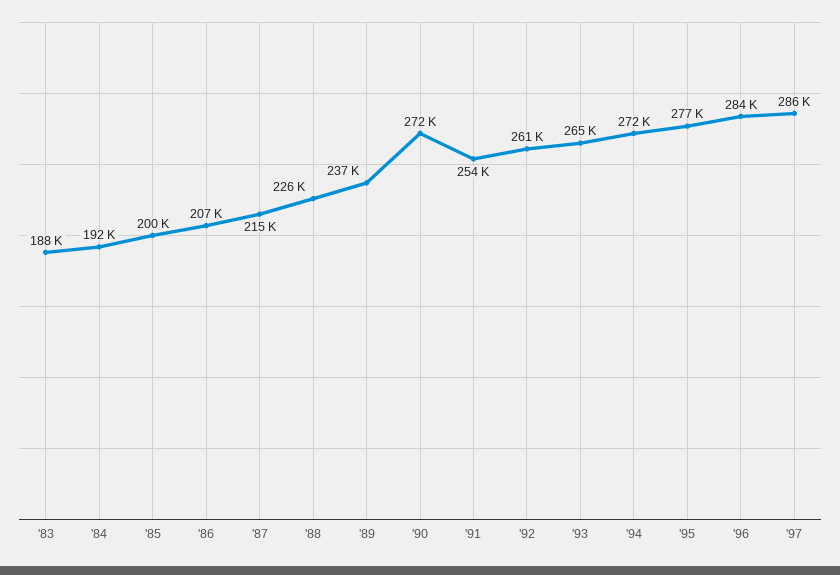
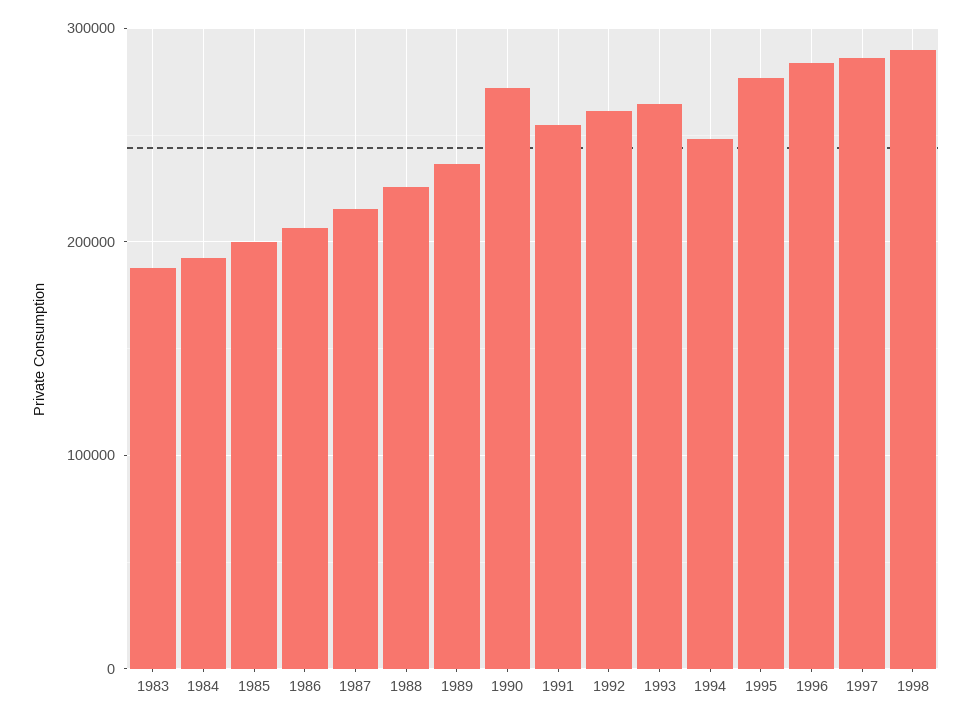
'94: 272000 -> 250000
1998: none -> 290000

